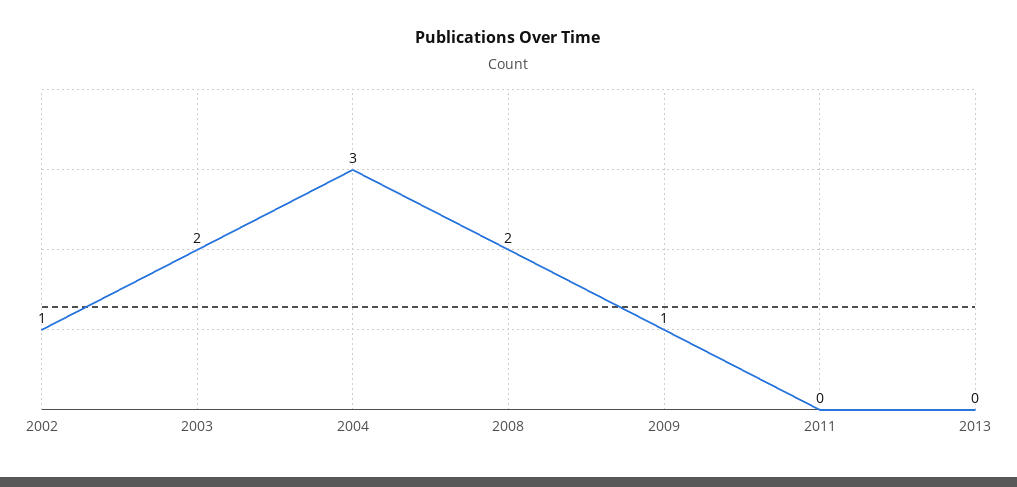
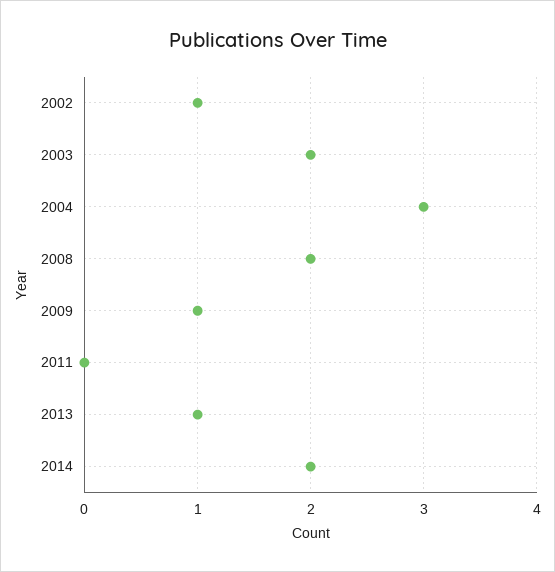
2013: 0 -> 1
2014: none -> 2

